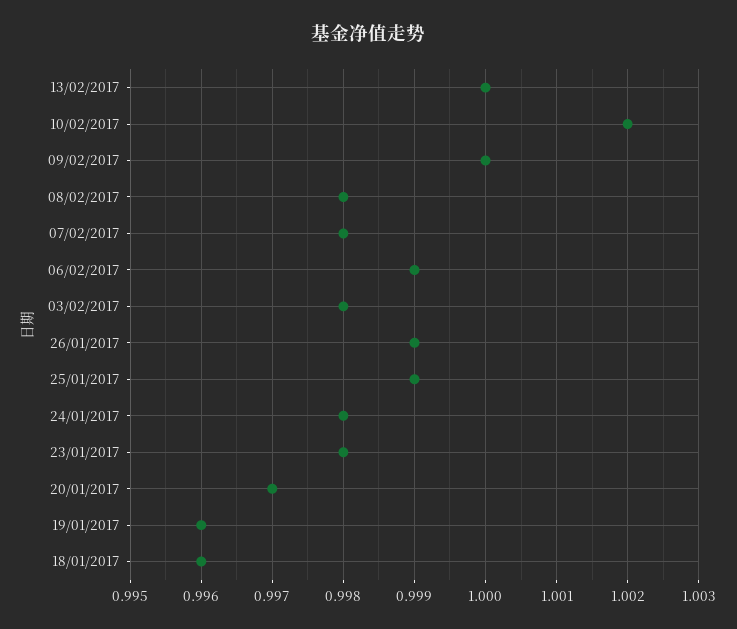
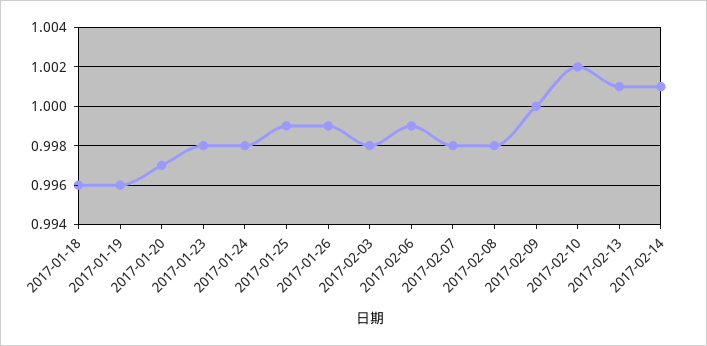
13/02/2017: 1 -> 1.001
2017-02-14: none -> 1.001

